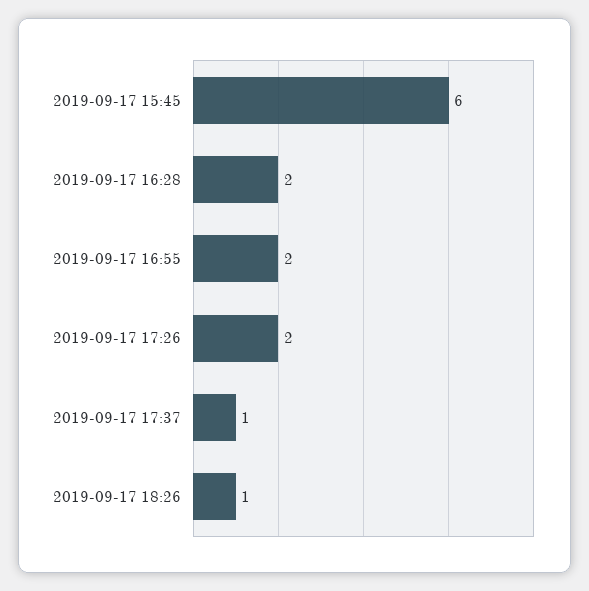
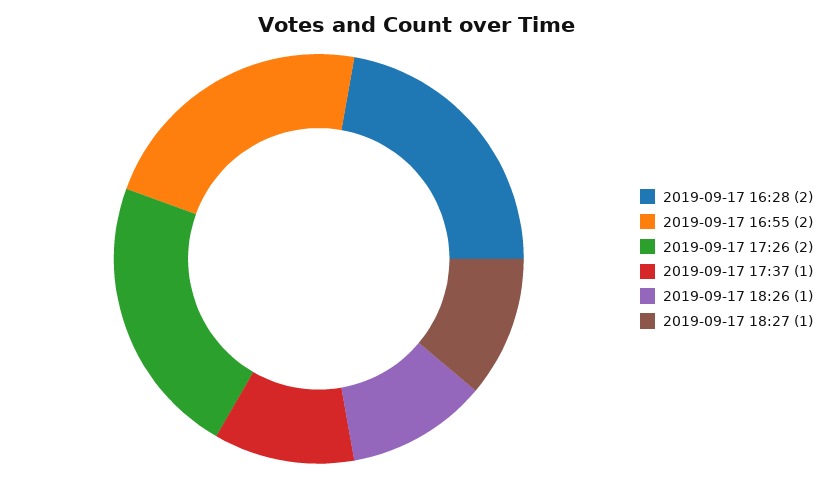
2019-09-17 15:45: 6 -> none
2019-09-17 18:27: none -> 1

